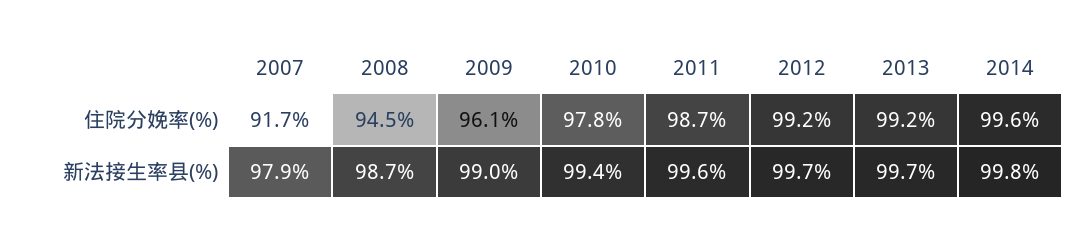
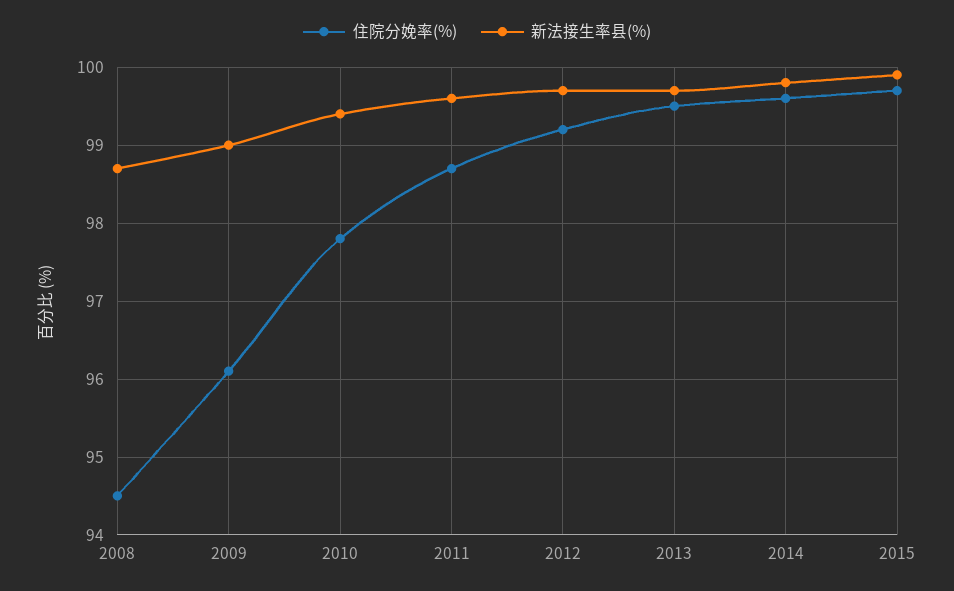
住院分娩率(%), 2007: 91.7 -> none
住院分娩率(%), 2013: 99.2 -> 99.5
新法接生率县(%), 2007: 97.9 -> none
住院分娩率(%), 2015: none -> 99.7
新法接生率县(%), 2015: none -> 99.9

